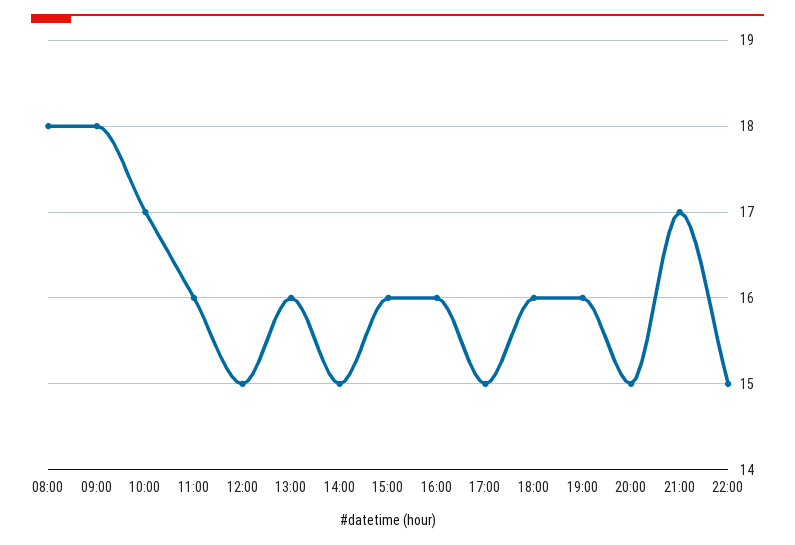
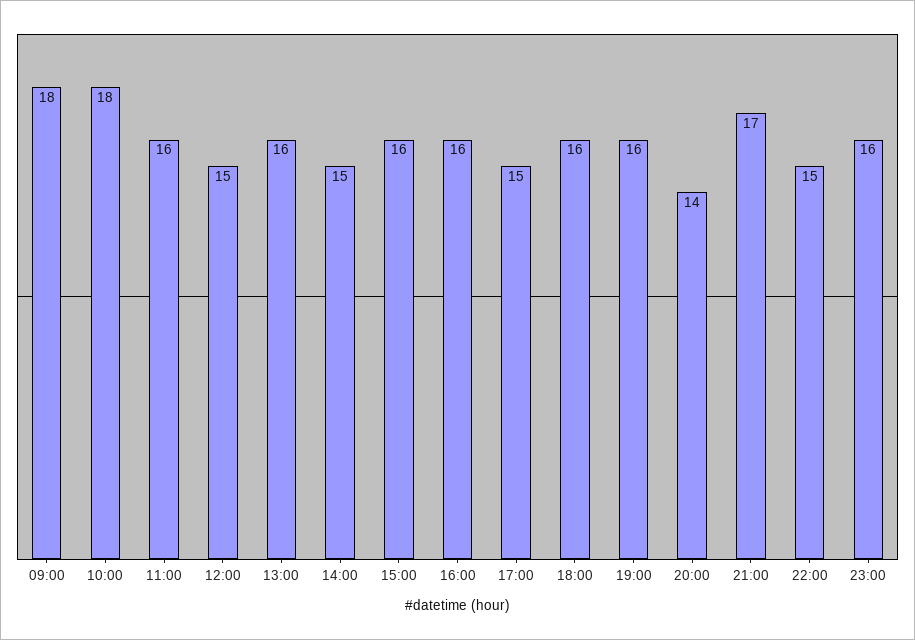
08:00: 18 -> none
10:00: 17 -> 18
20:00: 15 -> 14
23:00: none -> 16

